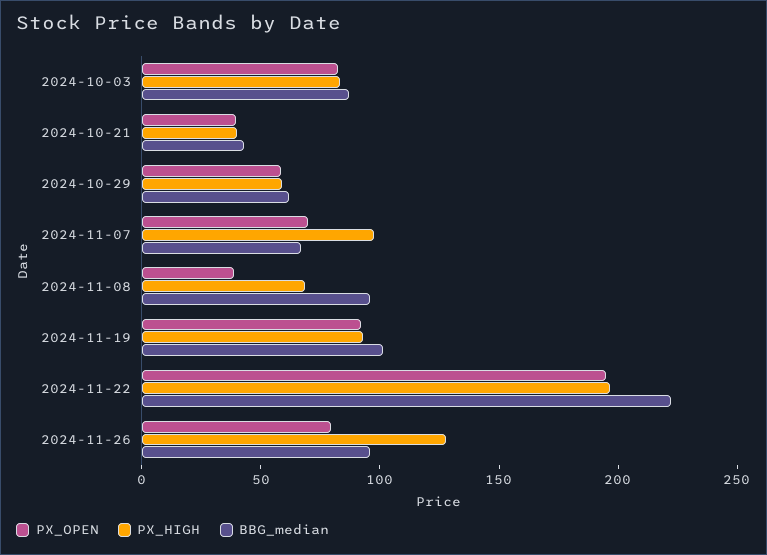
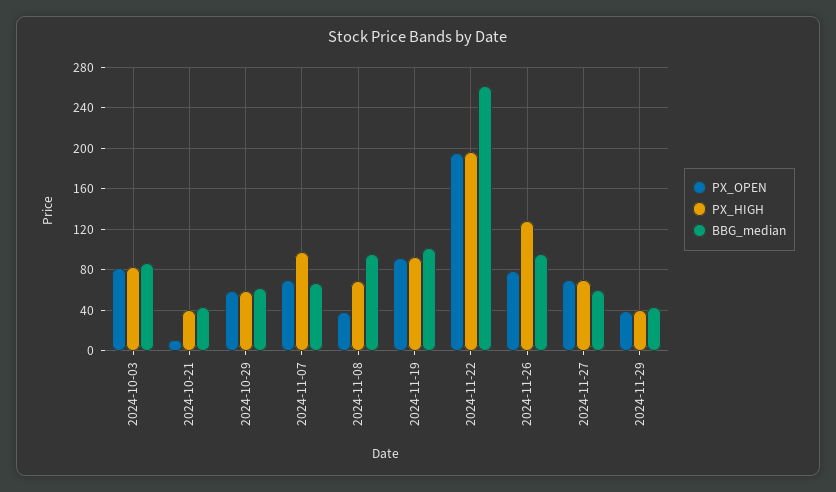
PX_OPEN, 2024-10-21: 40 -> 10
BBG_median, 2024-11-22: 220 -> 260
PX_OPEN, 2024-11-27: none -> 70
PX_HIGH, 2024-11-27: none -> 70
BBG_median, 2024-11-27: none -> 60
PX_OPEN, 2024-11-29: none -> 40
PX_HIGH, 2024-11-29: none -> 40
BBG_median, 2024-11-29: none -> 40

